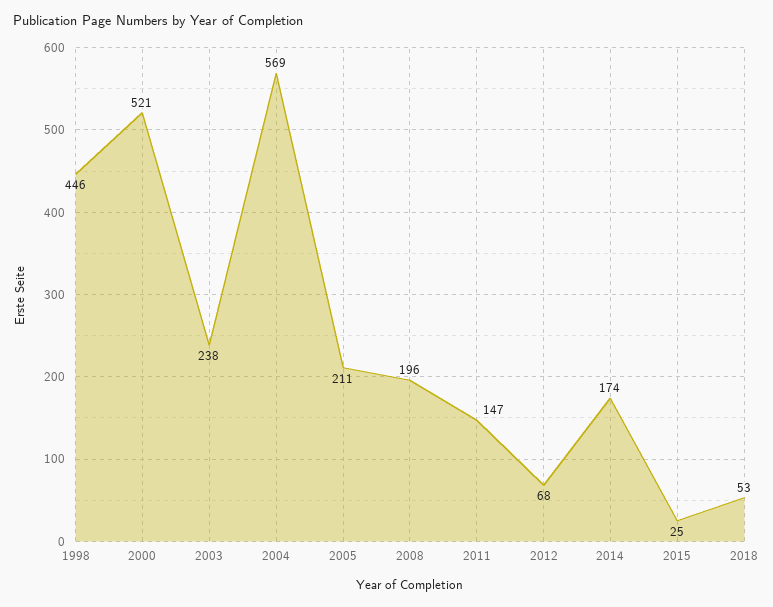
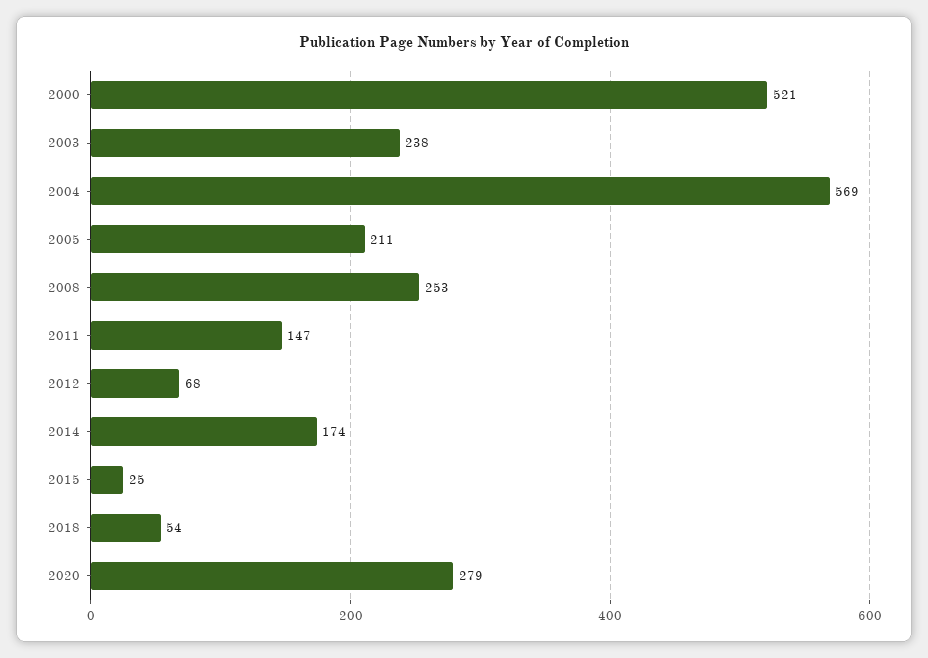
1998: 446 -> none
2008: 196 -> 253
2018: 53 -> 54
2020: none -> 279

